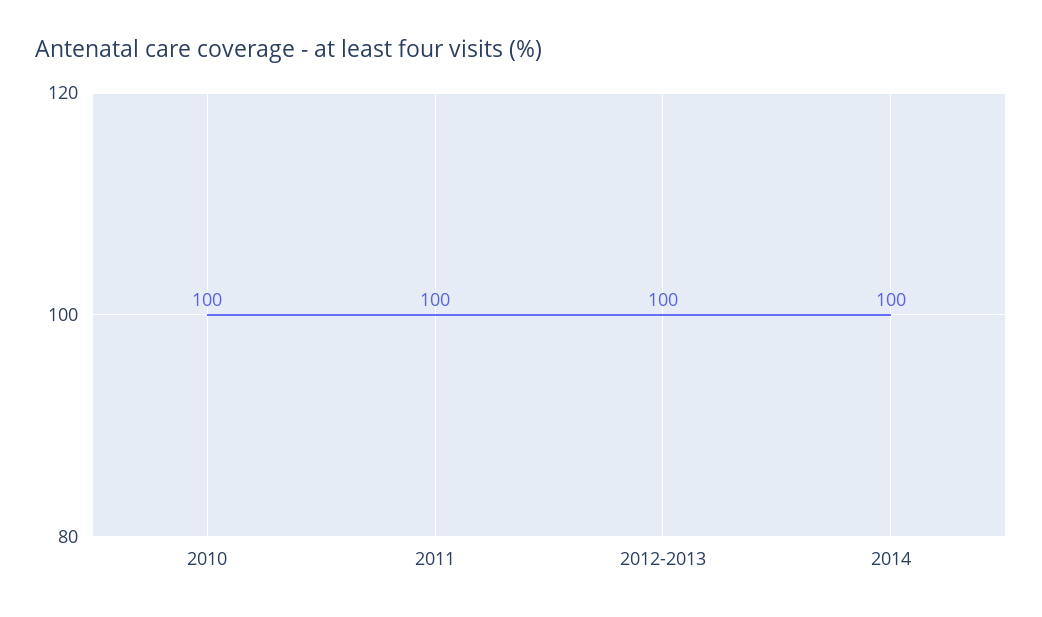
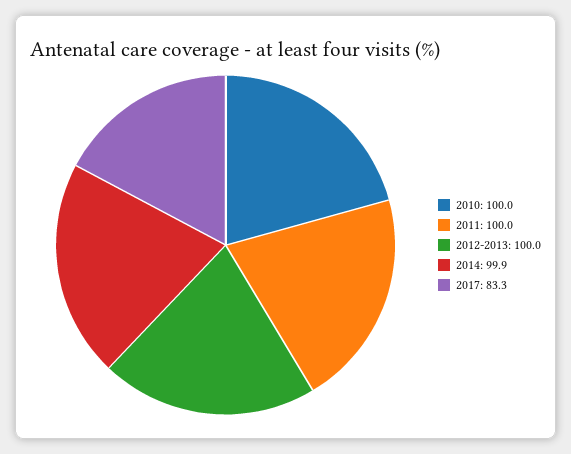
2014: 100 -> 99.9
2017: none -> 83.3

